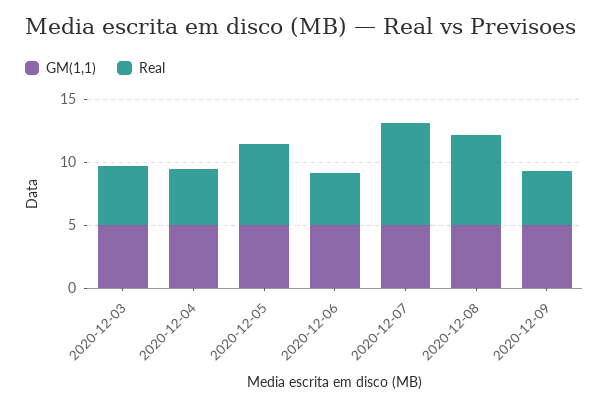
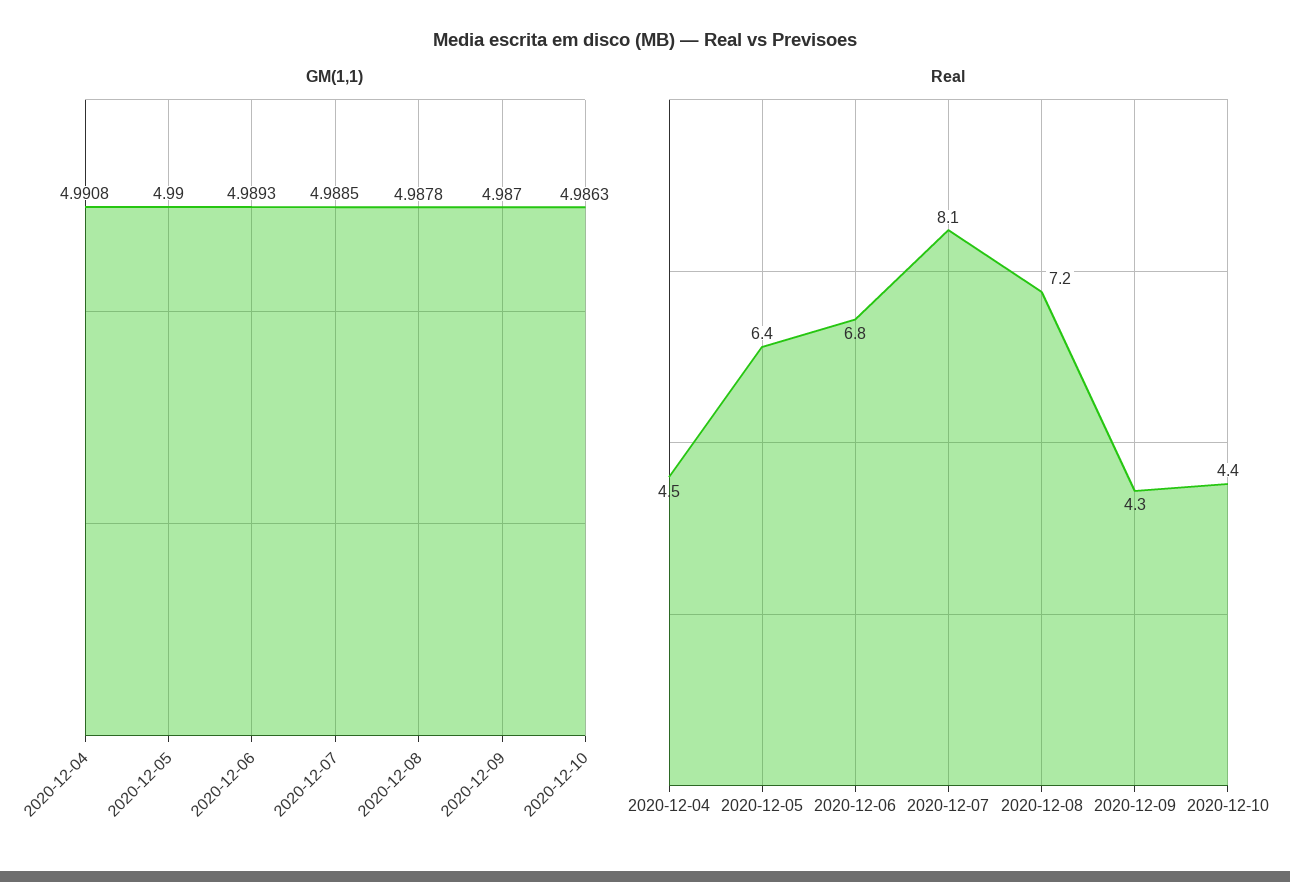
GM(1,1), 2020-12-03: 5 -> none
Real, 2020-12-03: 5 -> none
Real, 2020-12-06: 4 -> 6.8
GM(1,1), 2020-12-10: none -> 4.9863
Real, 2020-12-10: none -> 4.4

